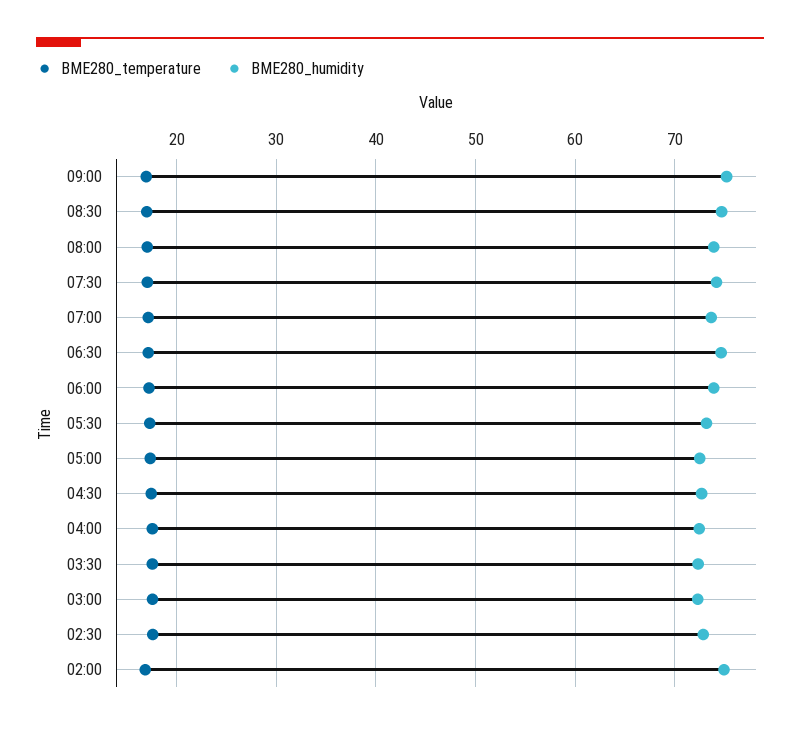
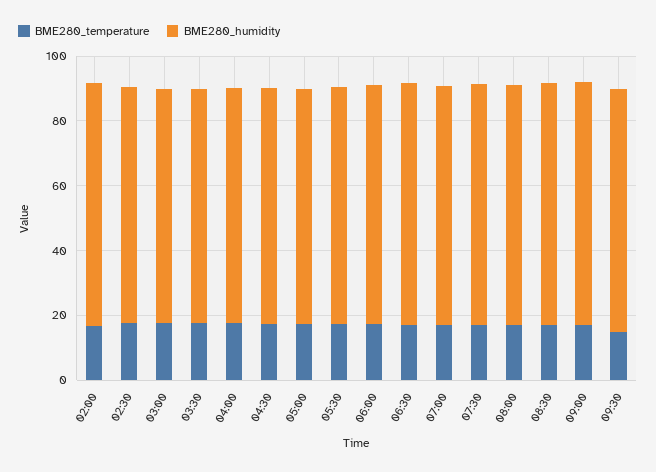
BME280_temperature, 09:30: none -> 15
BME280_humidity, 09:30: none -> 75

